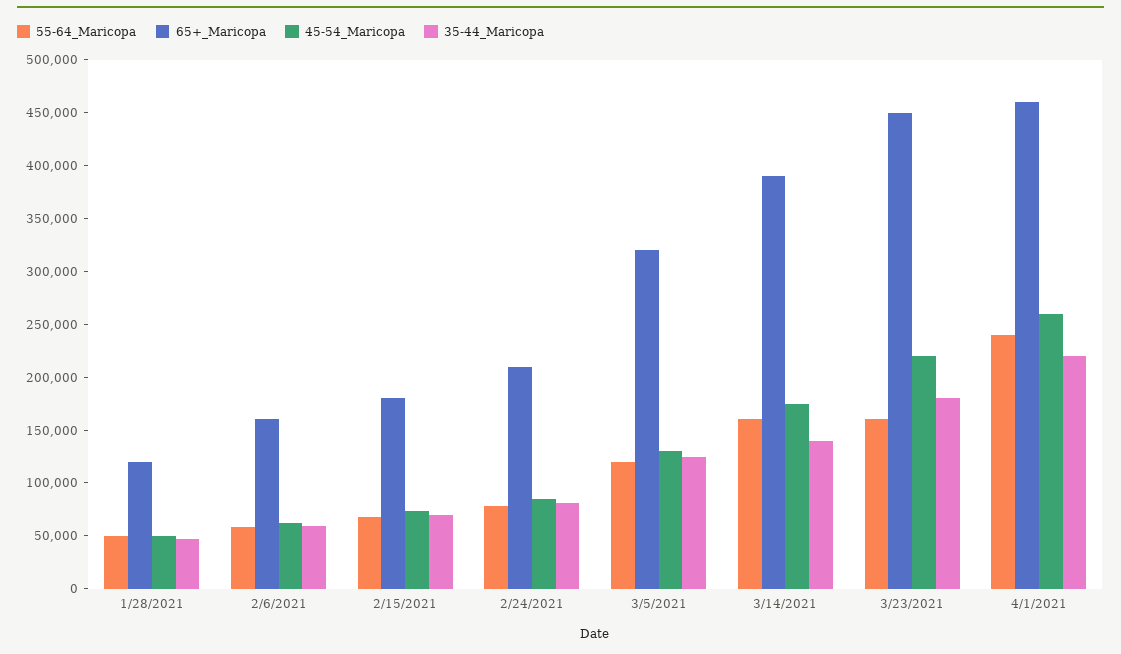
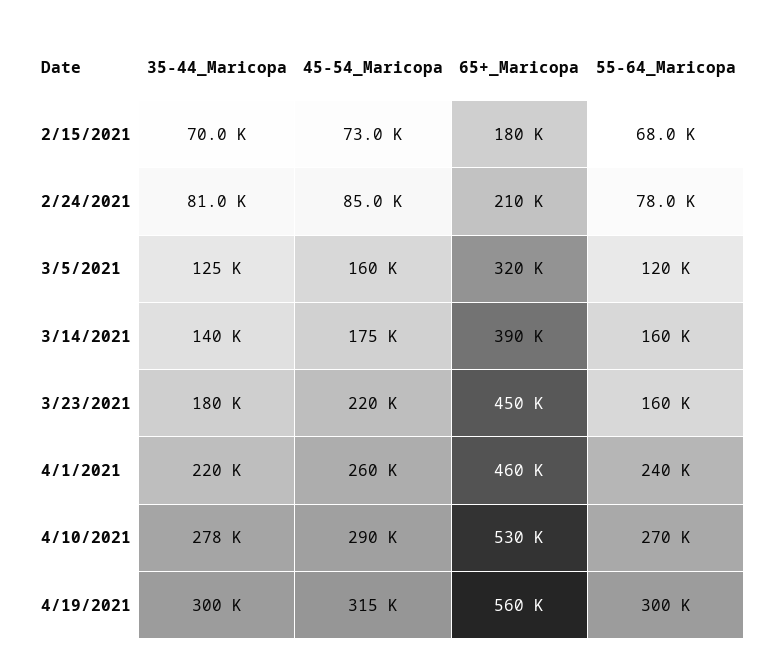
55-64_Maricopa, 1/28/2021: 50000 -> none
65+_Maricopa, 1/28/2021: 120000 -> none
45-54_Maricopa, 1/28/2021: 50000 -> none
35-44_Maricopa, 1/28/2021: 50000 -> none
55-64_Maricopa, 2/6/2021: 60000 -> none
65+_Maricopa, 2/6/2021: 160000 -> none
45-54_Maricopa, 2/6/2021: 60000 -> none
35-44_Maricopa, 2/6/2021: 60000 -> none
45-54_Maricopa, 3/5/2021: 130000 -> 160000
35-44_Maricopa, 4/10/2021: none -> 278000
45-54_Maricopa, 4/10/2021: none -> 290000
65+_Maricopa, 4/10/2021: none -> 530000
55-64_Maricopa, 4/10/2021: none -> 270000
35-44_Maricopa, 4/19/2021: none -> 300000
45-54_Maricopa, 4/19/2021: none -> 315000
65+_Maricopa, 4/19/2021: none -> 560000
55-64_Maricopa, 4/19/2021: none -> 300000

